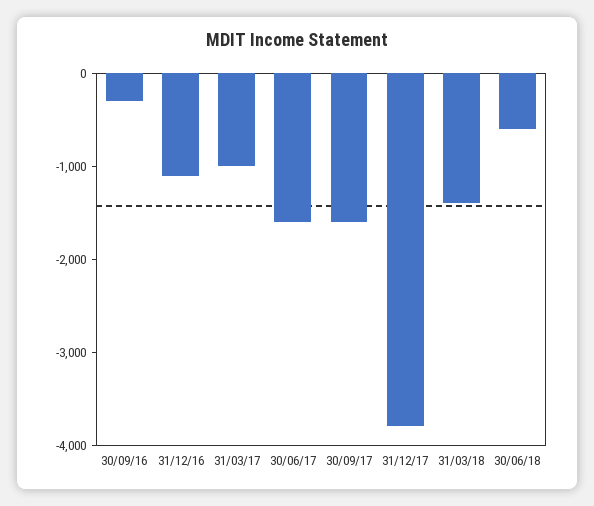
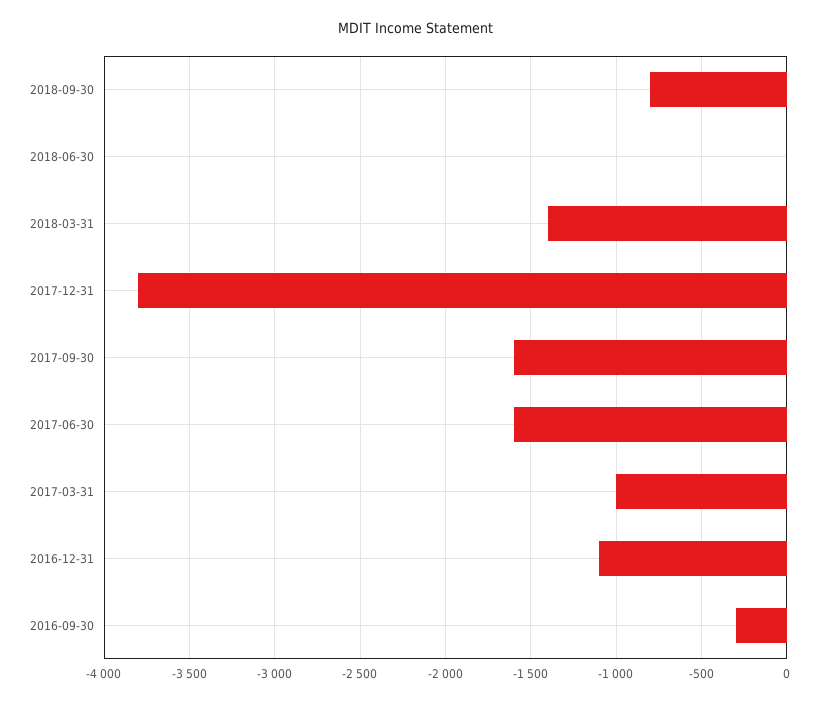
30/06/18: -600 -> 0
2018-09-30: none -> -800

